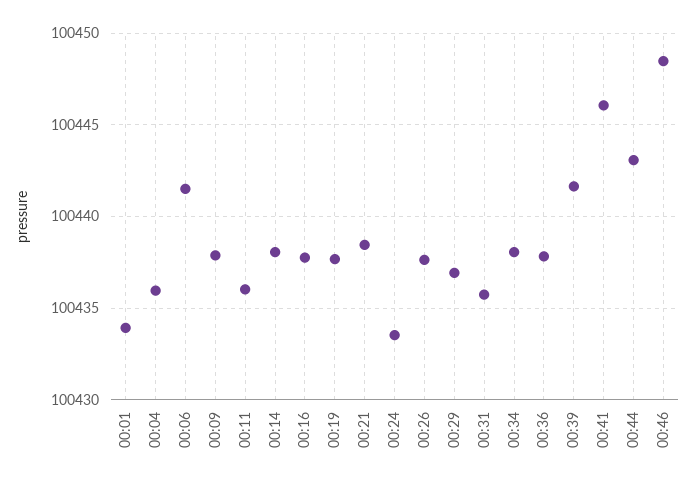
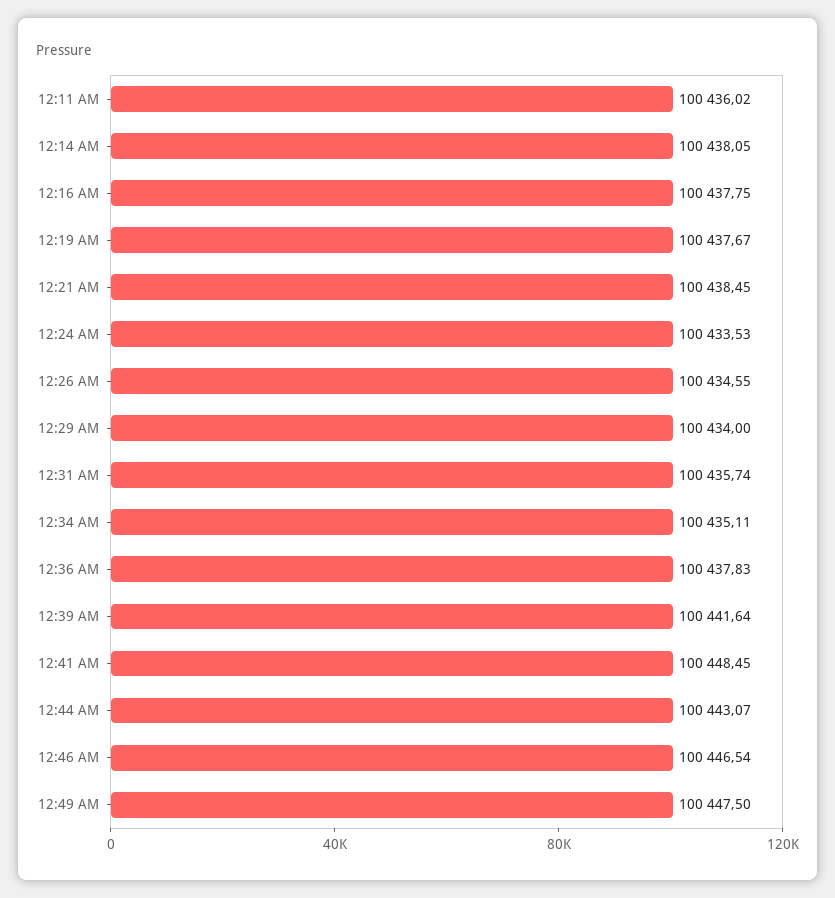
00:01: 100434 -> none
00:04: 100436 -> none
00:06: 100441.5 -> none
00:09: 100438 -> none
00:26: 100437.5 -> 100434.55
00:29: 100437 -> 100434
00:34: 100438 -> 100435.11
00:41: 100446 -> 100448.45
00:46: 100448.5 -> 100446.54
12:49 AM: none -> 100447.5

